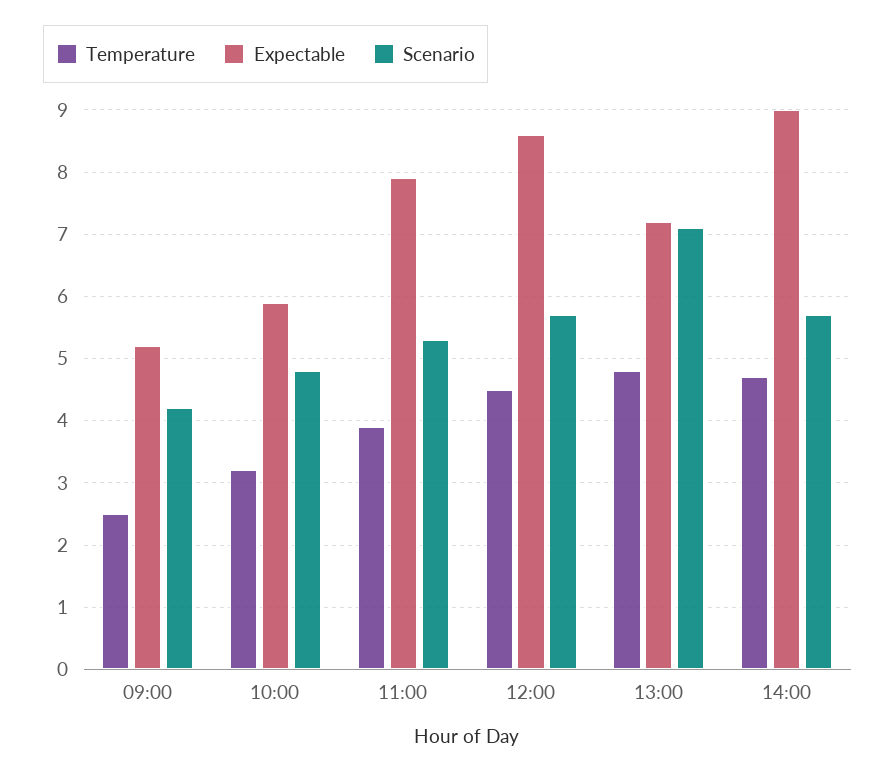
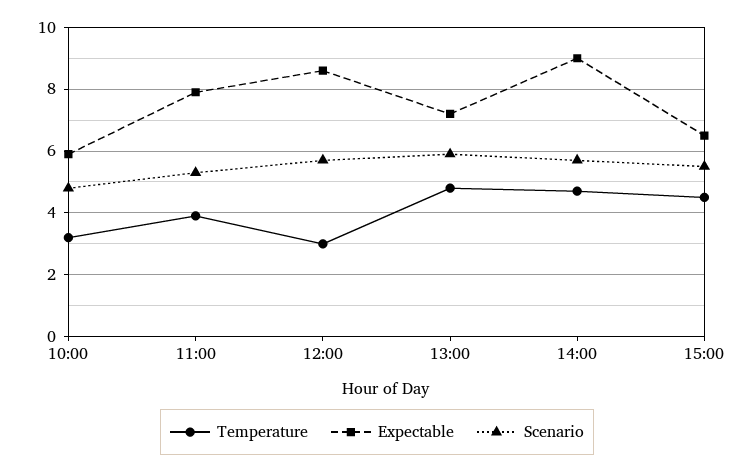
Temperature, 09:00: 2.5 -> none
Expectable, 09:00: 5.2 -> none
Scenario, 09:00: 4.2 -> none
Temperature, 12:00: 4.5 -> 3
Scenario, 13:00: 7.1 -> 6
Temperature, 15:00: none -> 4.5
Expectable, 15:00: none -> 6.5
Scenario, 15:00: none -> 5.5

